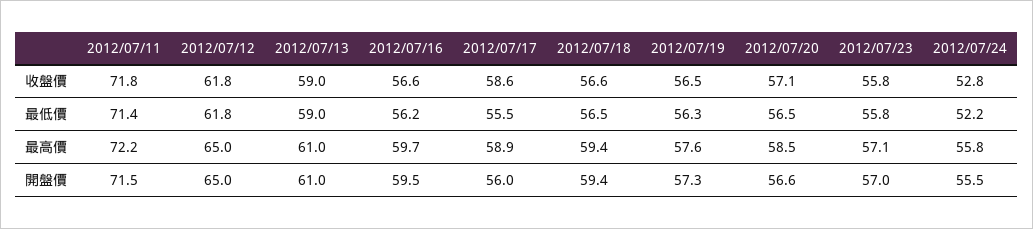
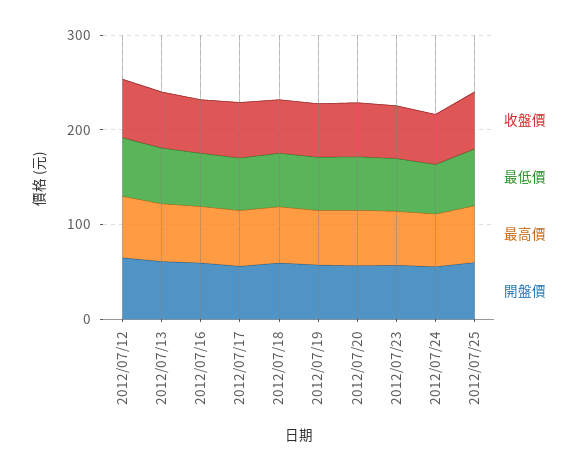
收盤價, 2012/07/11: 71.8 -> none
最低價, 2012/07/11: 71.4 -> none
最高價, 2012/07/11: 72.2 -> none
開盤價, 2012/07/11: 71.5 -> none
收盤價, 2012/07/25: none -> 60
最低價, 2012/07/25: none -> 60
最高價, 2012/07/25: none -> 60
開盤價, 2012/07/25: none -> 60

